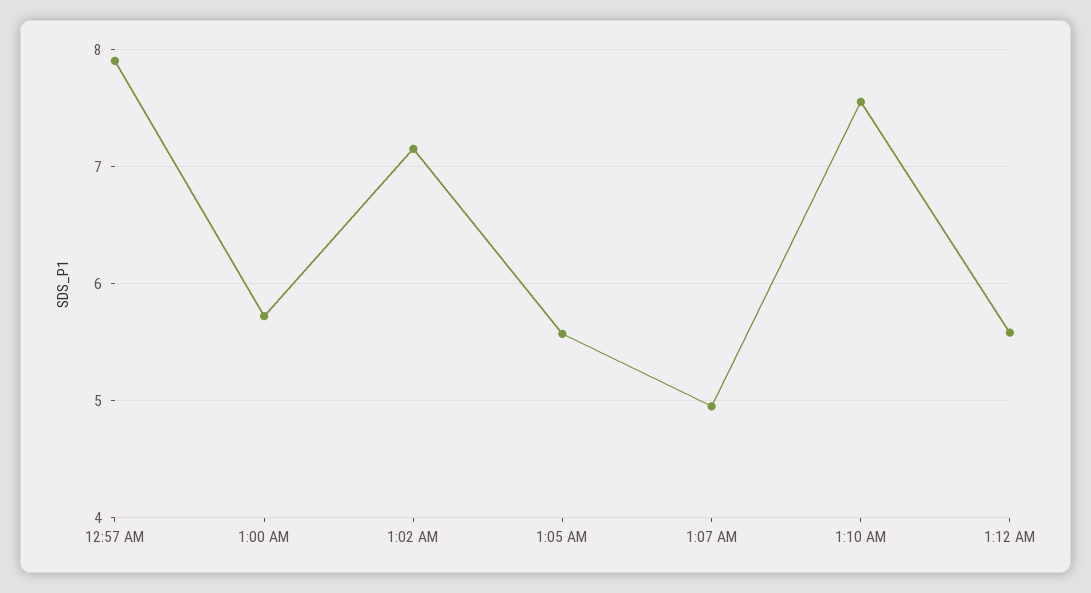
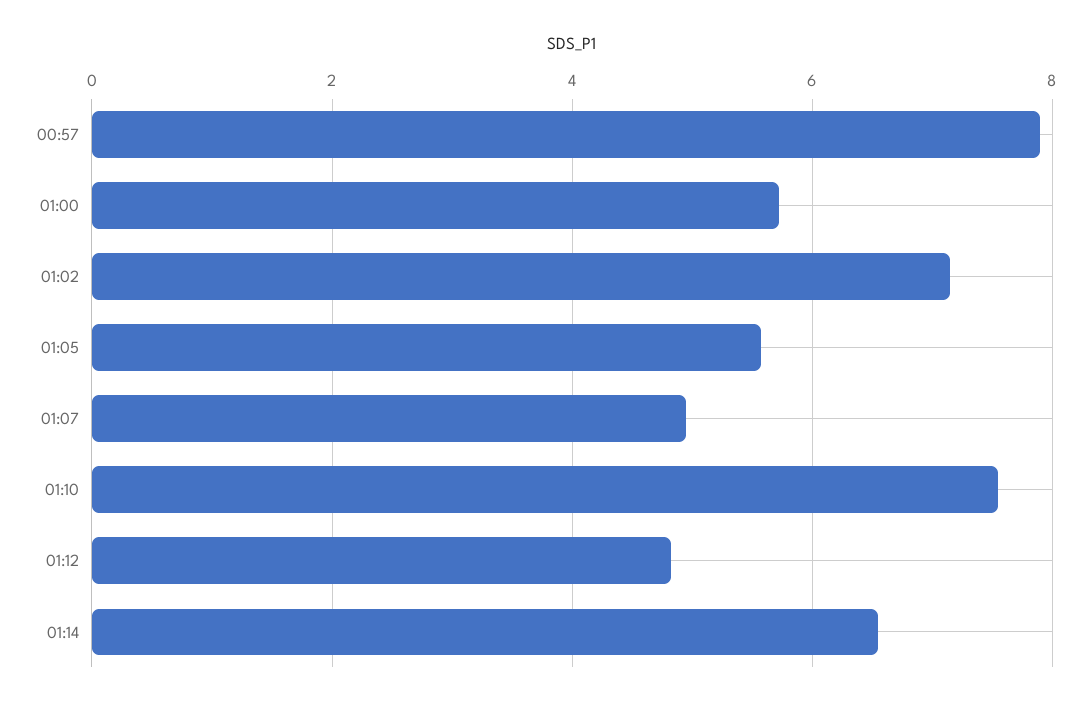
1:12 AM: 5.6 -> 4.8
01:14: none -> 6.6

